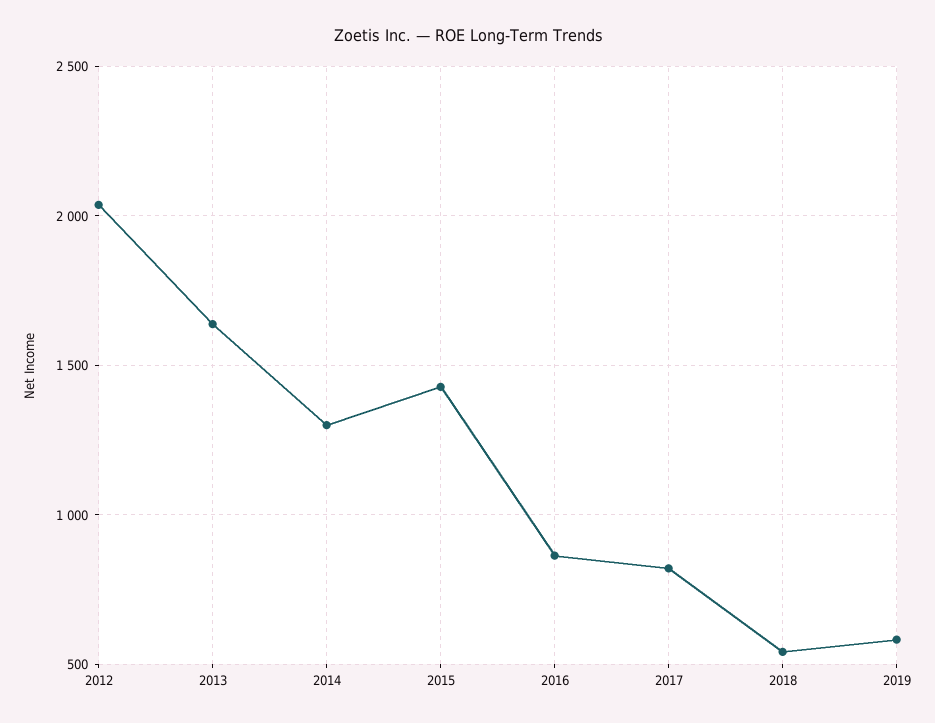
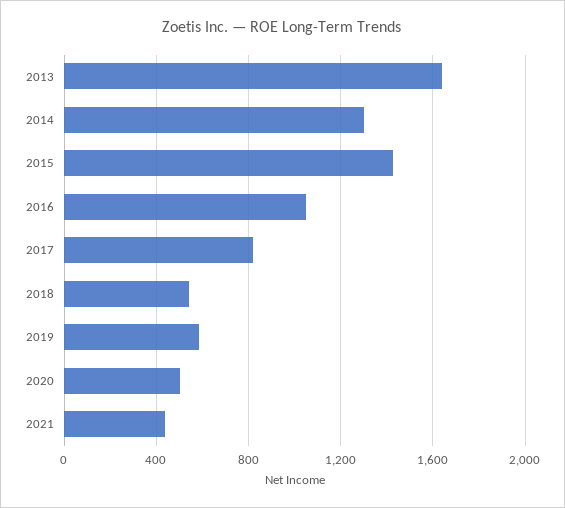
2012: 2050 -> none
2016: 850 -> 1050
2020: none -> 500
2021: none -> 450

